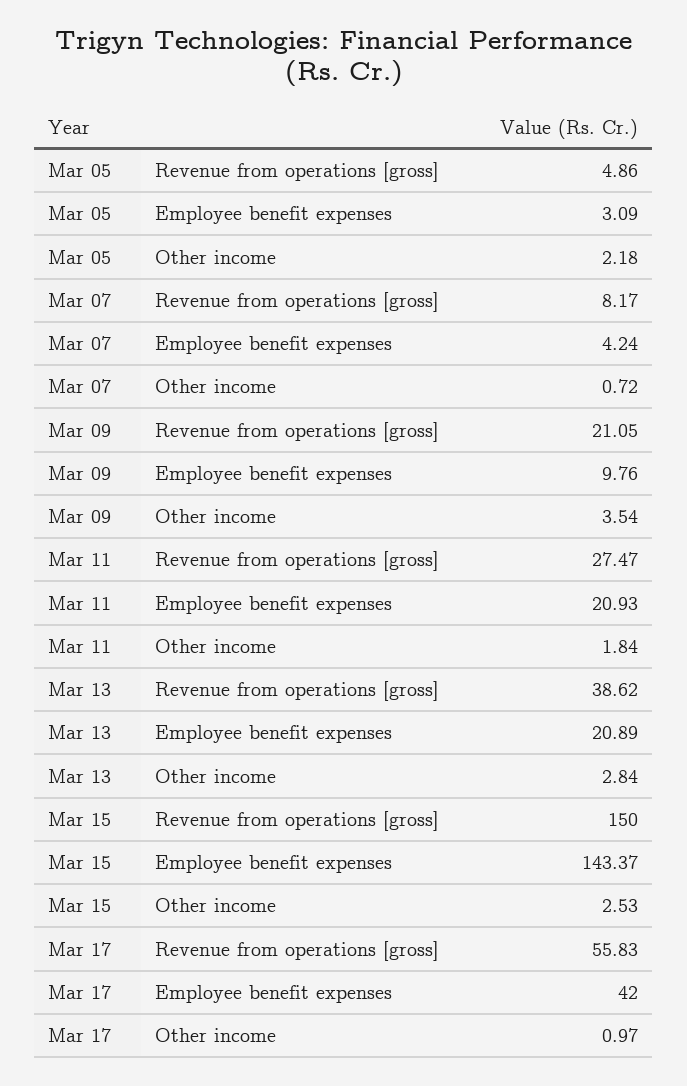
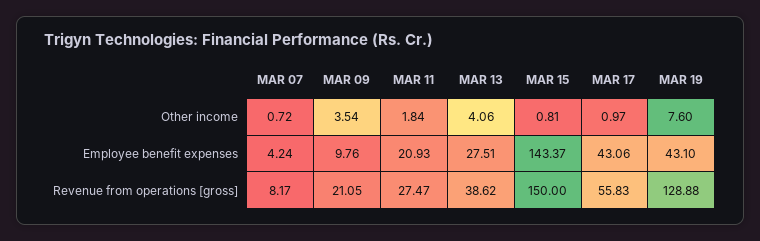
Mar 05, Revenue from operations [gross]: 4.86 -> none
Mar 05, Employee benefit expenses: 3.09 -> none
Mar 05, Other income: 2.18 -> none
Mar 13, Employee benefit expenses: 20.89 -> 27.51
Mar 13, Other income: 2.84 -> 4.06
Mar 15, Other income: 2.53 -> 0.81
Mar 17, Employee benefit expenses: 42 -> 43.06
MAR 19, Other income: none -> 7.6
MAR 19, Employee benefit expenses: none -> 43.1
MAR 19, Revenue from operations [gross]: none -> 128.88

